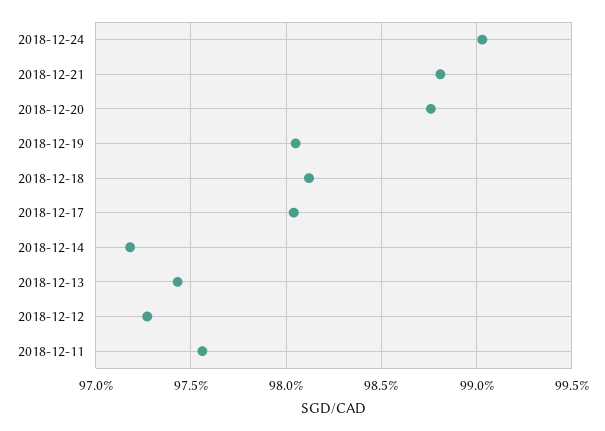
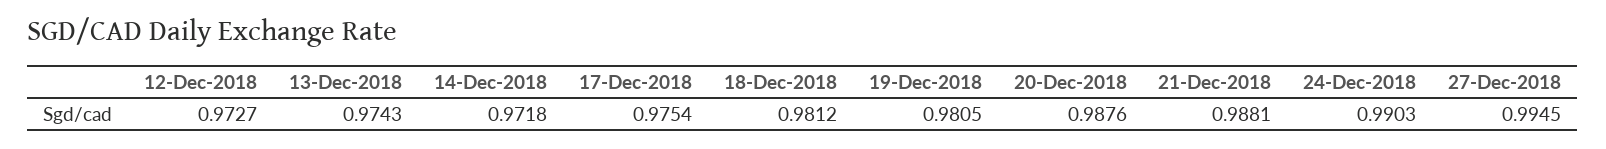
2018-12-17: 0.9805 -> 0.9754
2018-12-11: 0.9755 -> none
27-Dec-2018: none -> 0.9945

